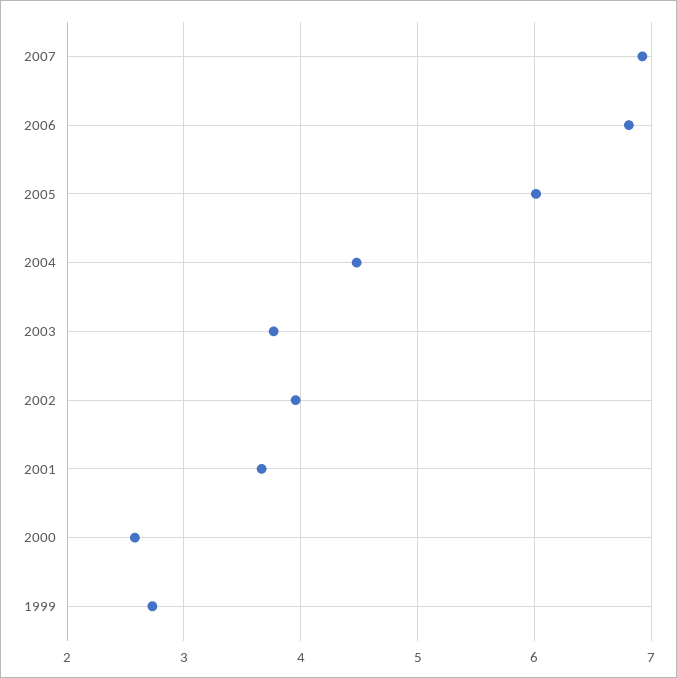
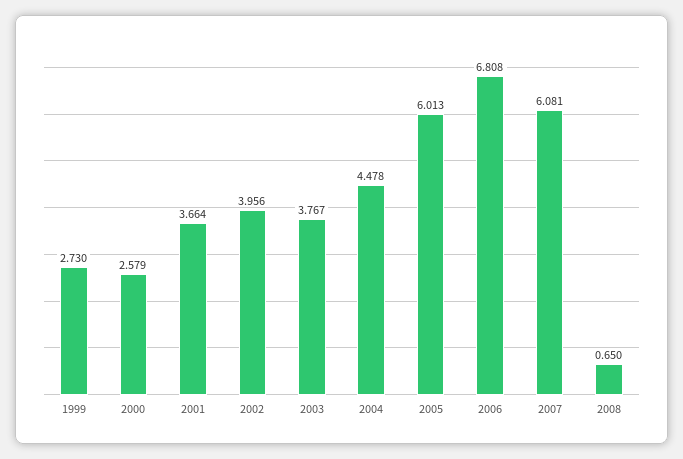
2007: 6.9 -> 6.081
2008: none -> 0.65

